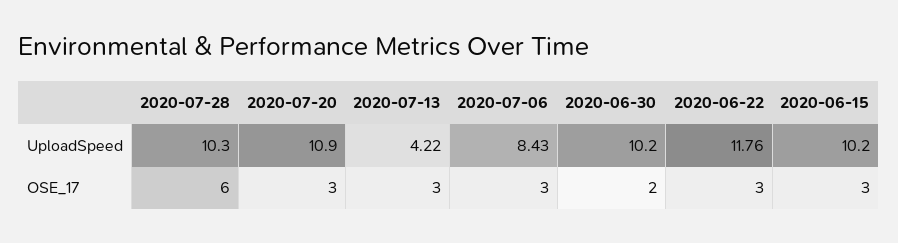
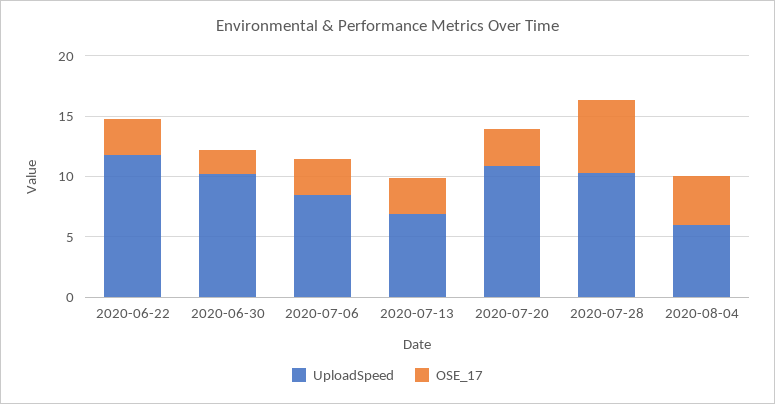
UploadSpeed, 2020-07-13: 4.22 -> 7
UploadSpeed, 2020-06-15: 10.2 -> none
OSE_17, 2020-06-15: 3 -> none
UploadSpeed, 2020-08-04: none -> 6
OSE_17, 2020-08-04: none -> 4

